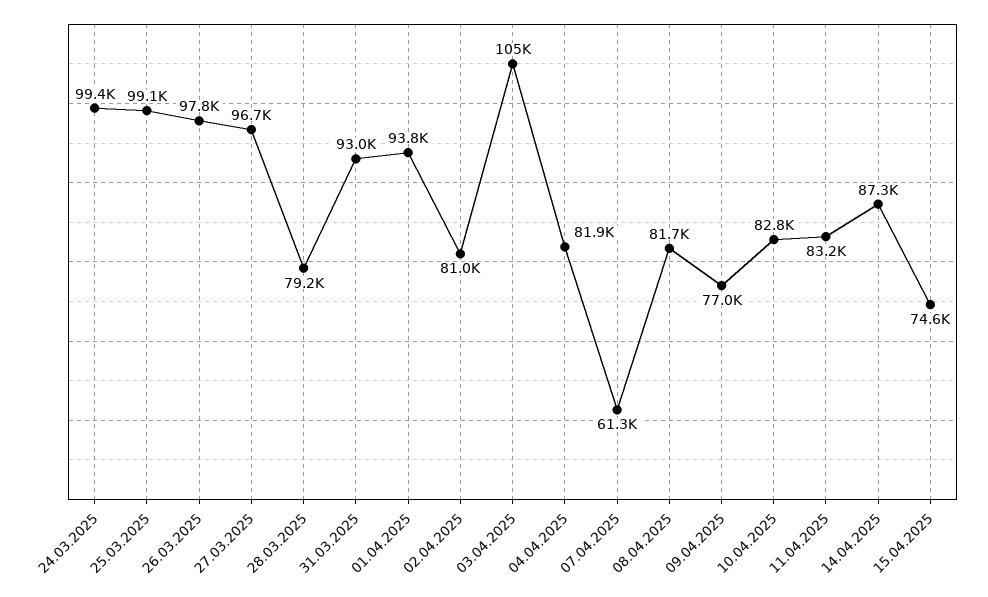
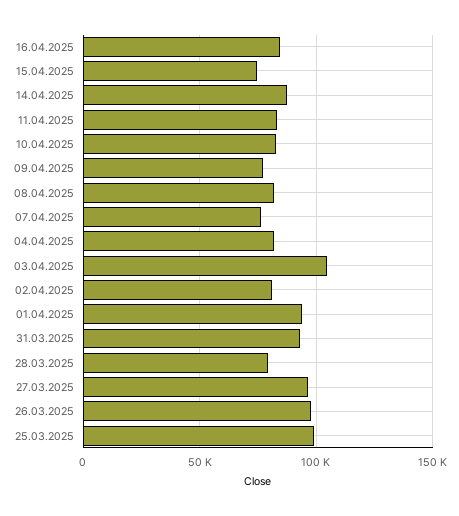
24.03.2025: 99400 -> none
07.04.2025: 61300 -> 75000
16.04.2025: none -> 85000

